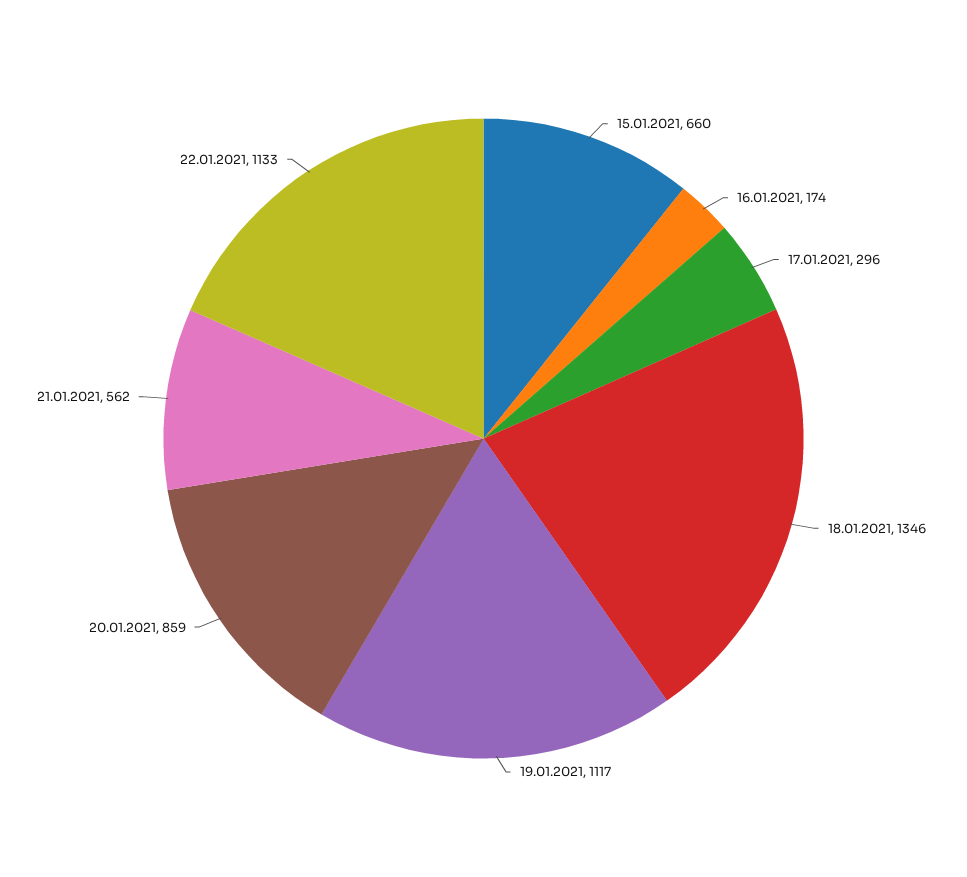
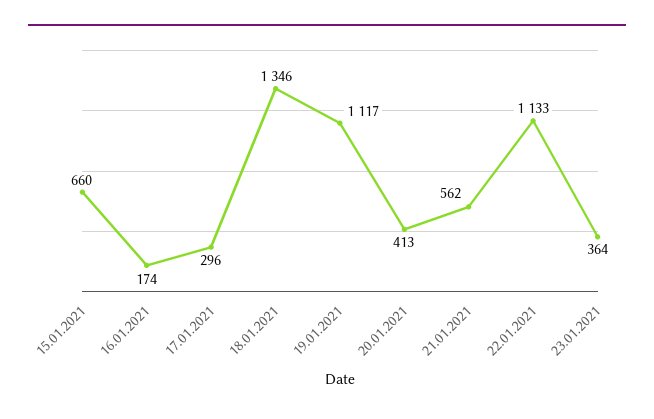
20.01.2021: 859 -> 413
23.01.2021: none -> 364

